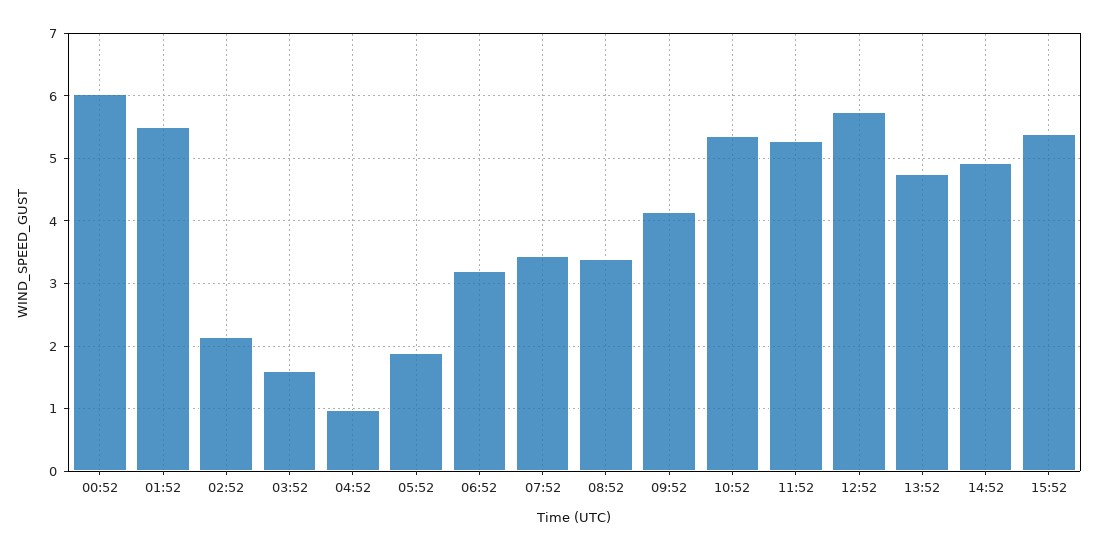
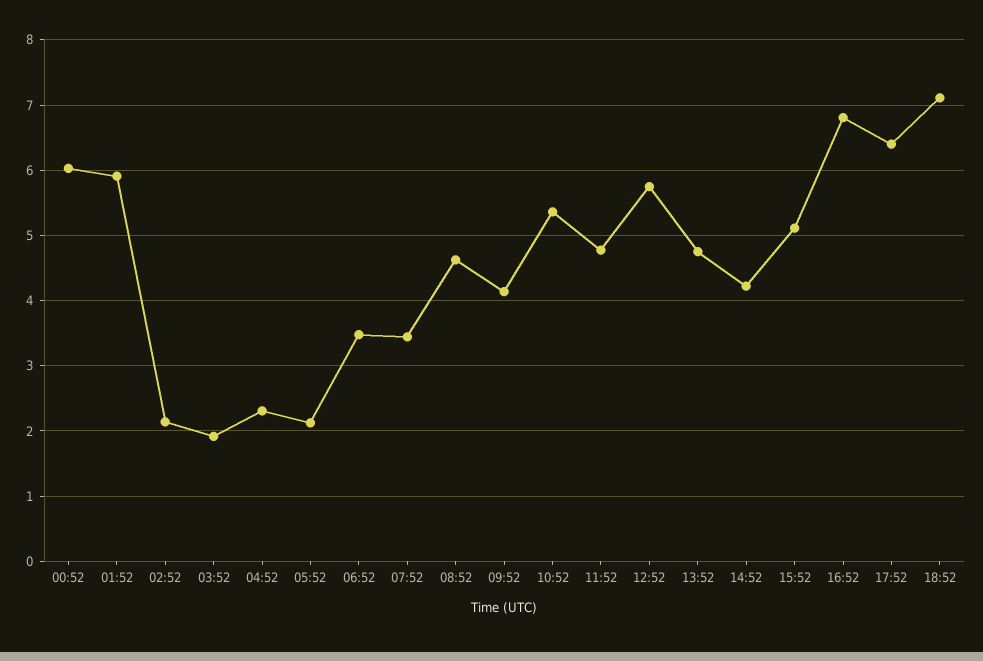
01:52: 5.5 -> 5.9
03:52: 1.6 -> 1.9
04:52: 1 -> 2.3
05:52: 1.9 -> 2.1
06:52: 3.2 -> 3.5
08:52: 3.4 -> 4.6
11:52: 5.3 -> 4.8
14:52: 4.9 -> 4.2
15:52: 5.4 -> 5.1
16:52: none -> 6.8
17:52: none -> 6.4
18:52: none -> 7.1

